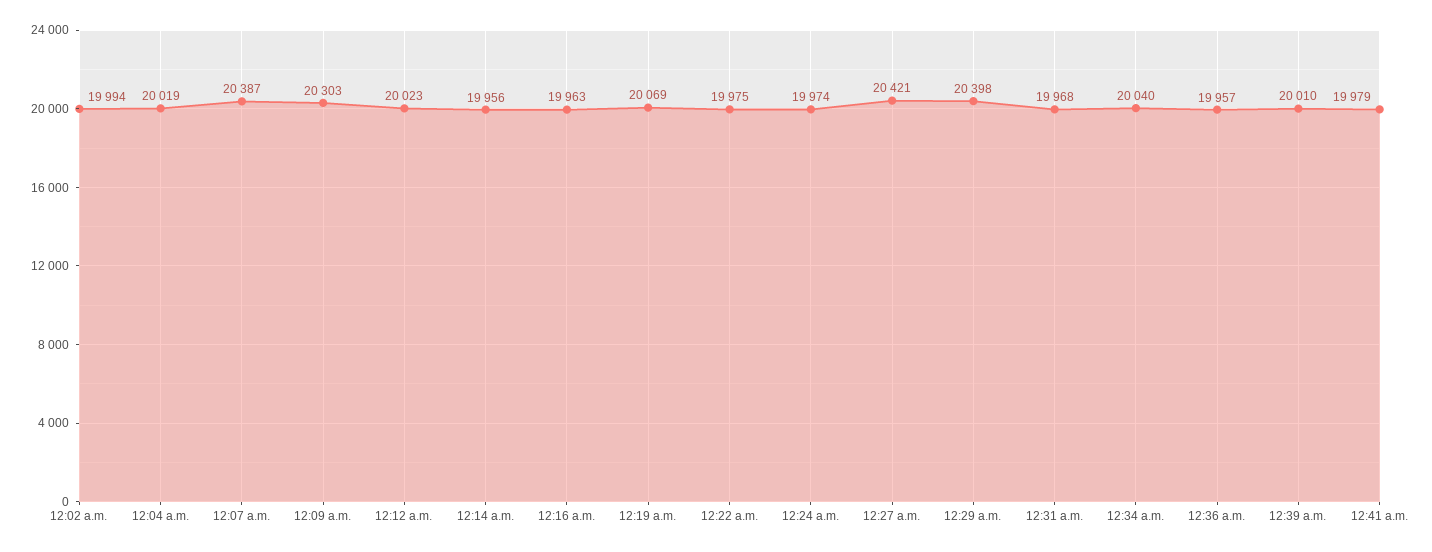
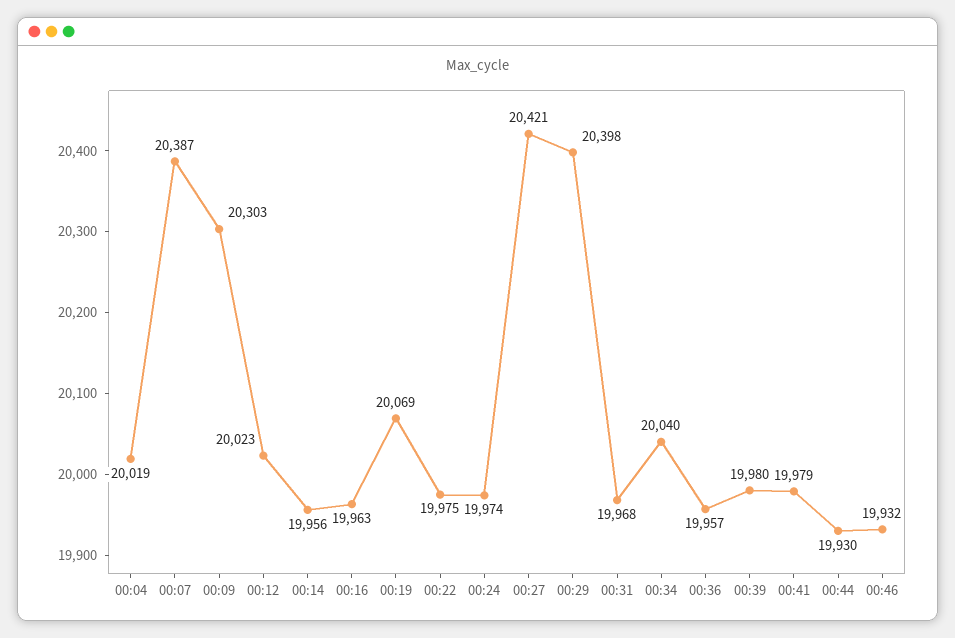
12:02 a.m.: 19994 -> none
12:39 a.m.: 20010 -> 19980
00:44: none -> 19930
00:46: none -> 19932

